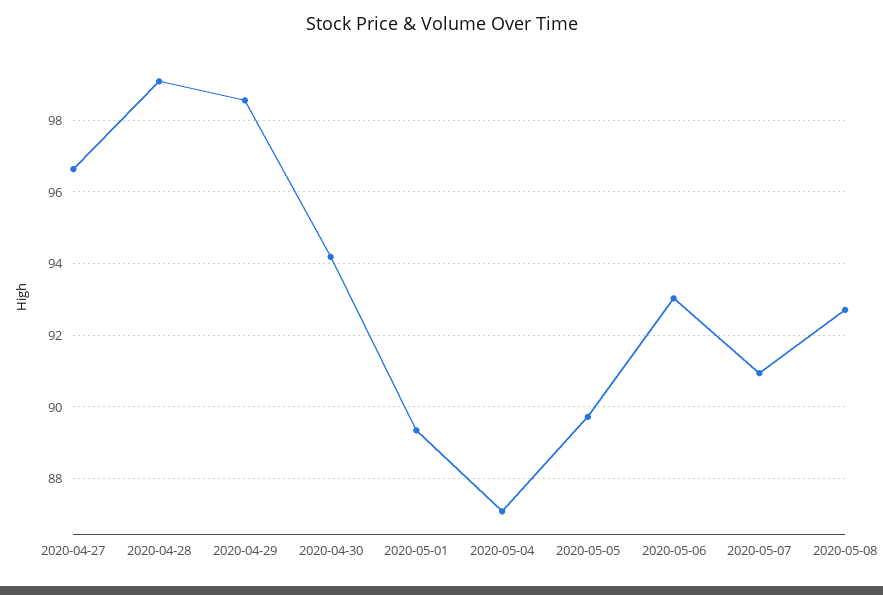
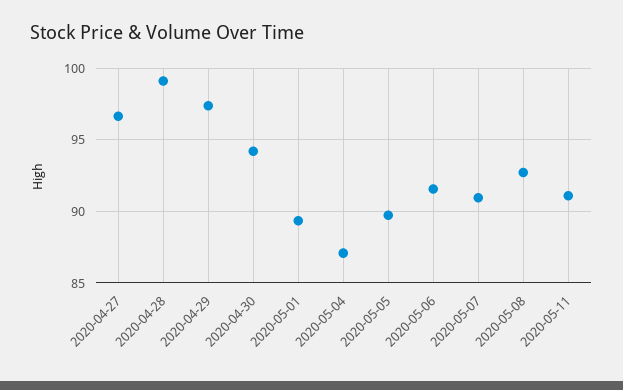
2020-04-29: 98.6 -> 97.5
2020-05-06: 93 -> 91.5
2020-05-11: none -> 91

